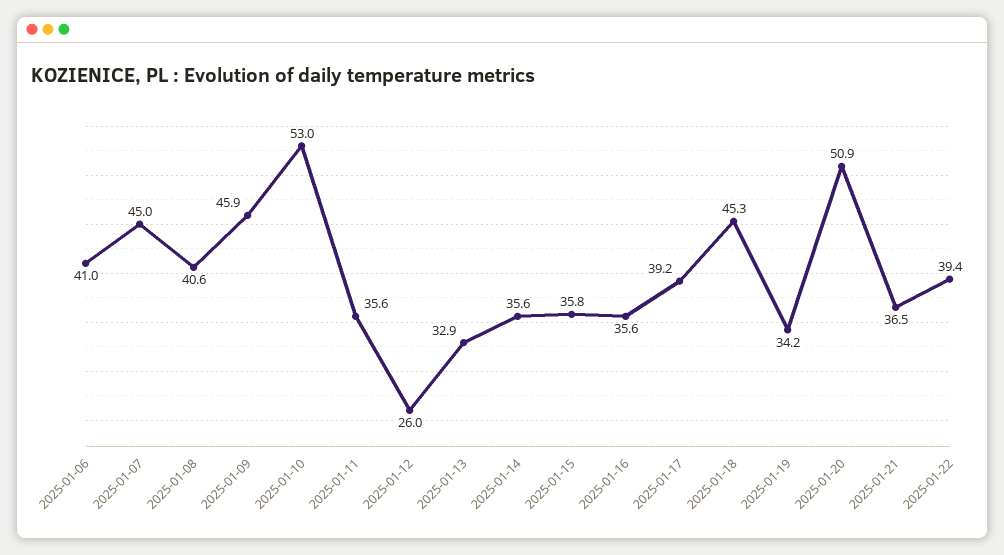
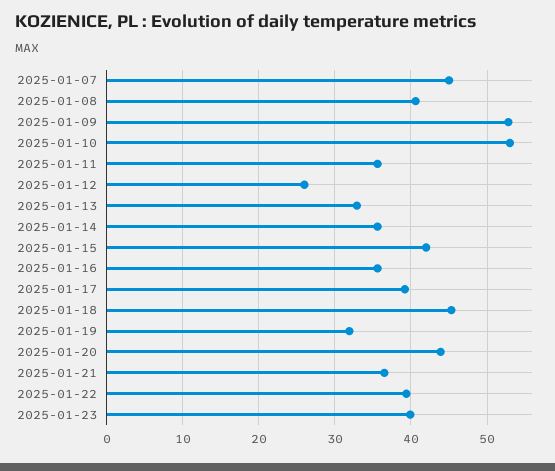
2025-01-06: 41 -> none
2025-01-09: 45.9 -> 53
2025-01-15: 35.8 -> 42
2025-01-19: 34.2 -> 32
2025-01-20: 50.9 -> 44
2025-01-23: none -> 40

